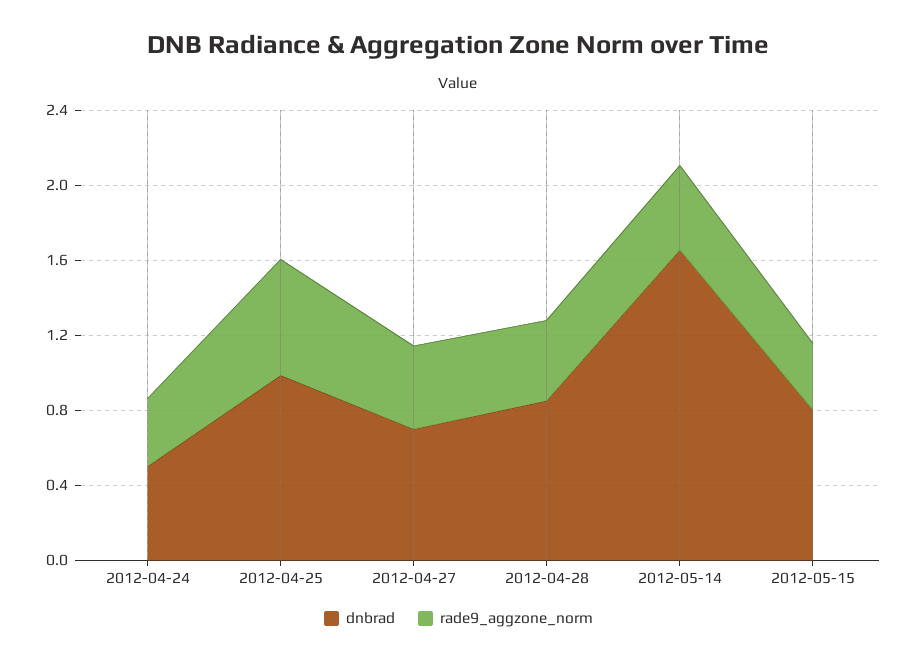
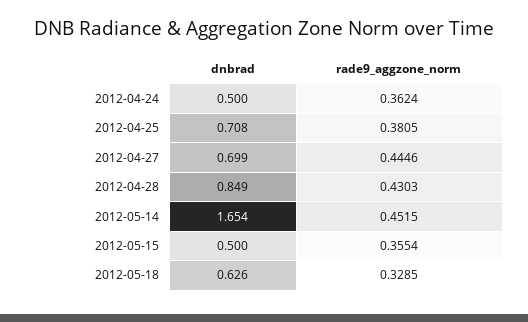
dnbrad, 2012-04-25: 1 -> 0.708
rade9_aggzone_norm, 2012-04-25: 0.6 -> 0.3805
dnbrad, 2012-05-15: 0.8 -> 0.5
dnbrad, 2012-05-18: none -> 0.626
rade9_aggzone_norm, 2012-05-18: none -> 0.3285

